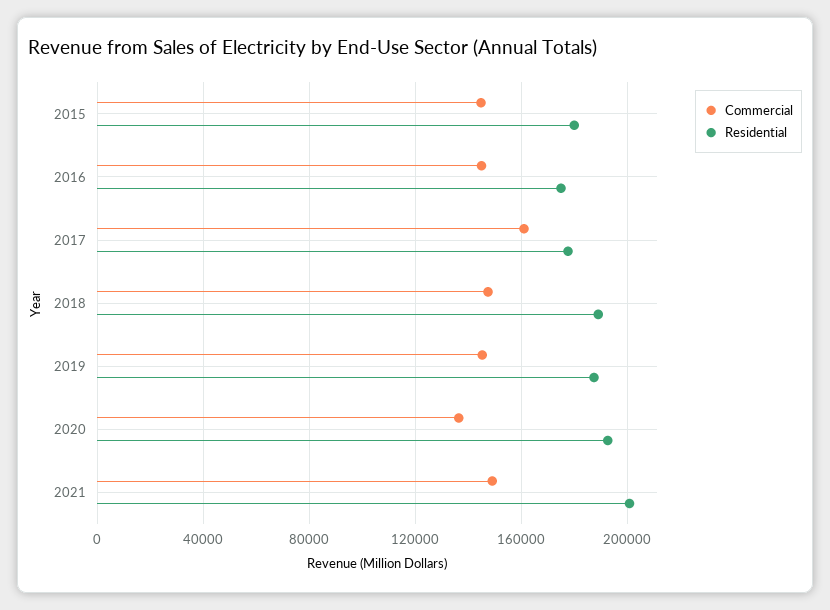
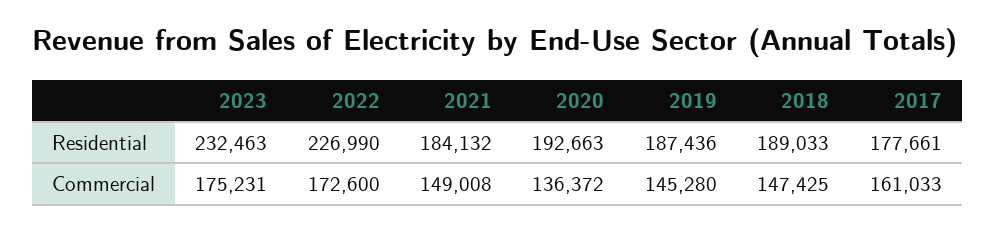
Commercial, 2015: 145000 -> none
Residential, 2015: 180000 -> none
Commercial, 2016: 145000 -> none
Residential, 2016: 175000 -> none
Residential, 2021: 200000 -> 184132
Residential, 2023: none -> 232463
Residential, 2022: none -> 226990
Commercial, 2023: none -> 175231
Commercial, 2022: none -> 172600

